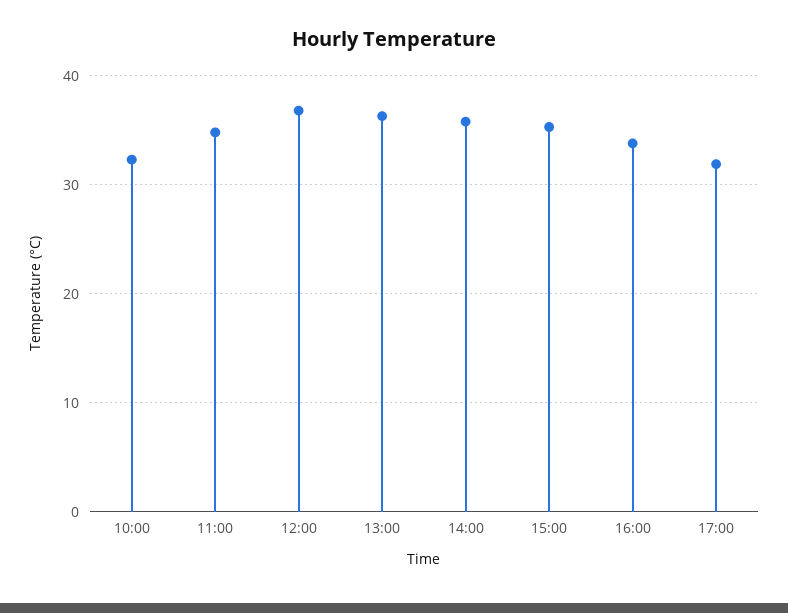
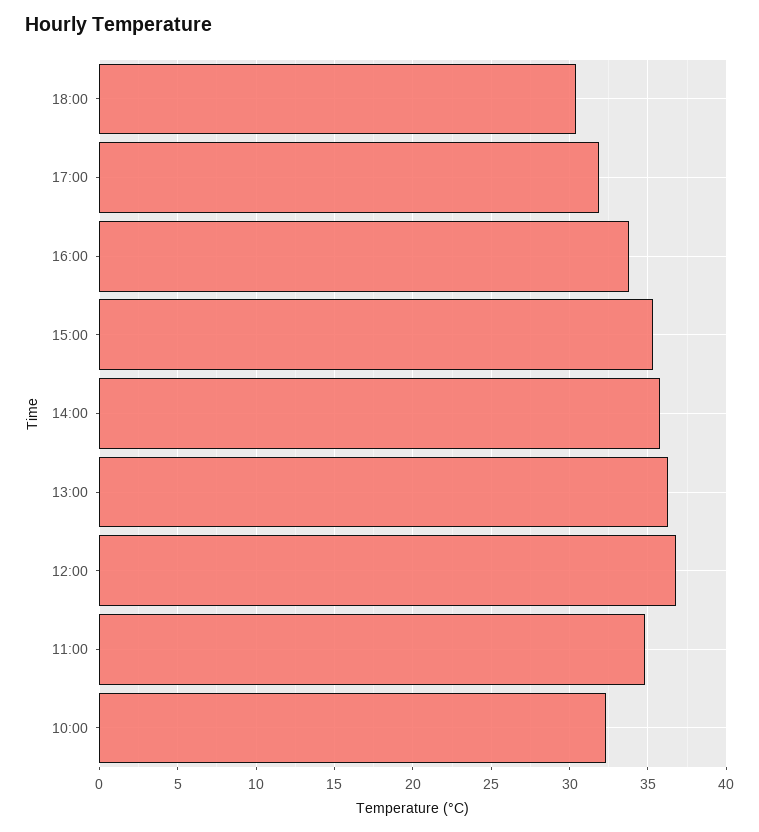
18:00: none -> 30.5

